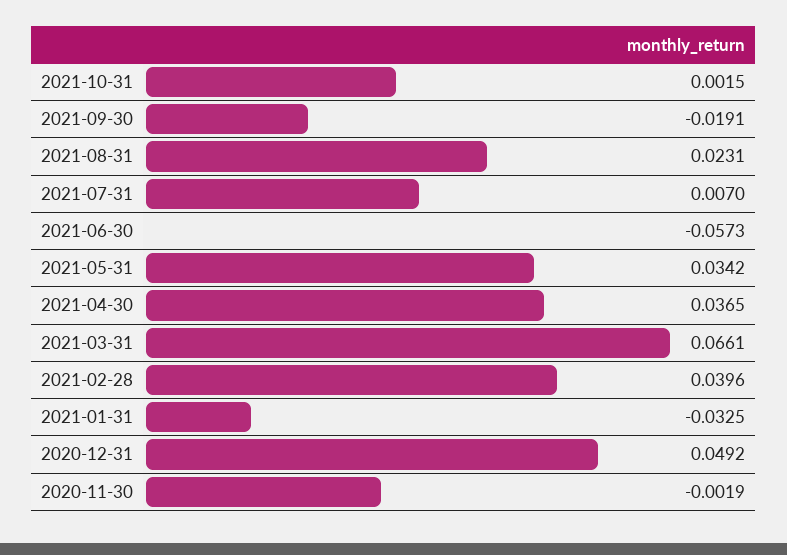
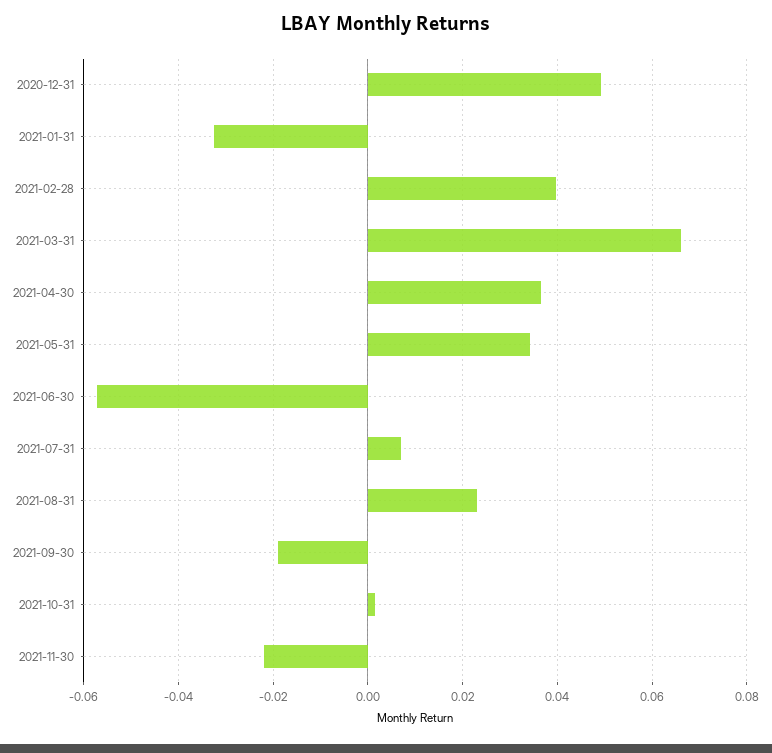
2020-11-30: -0.0019 -> none
2021-11-30: none -> -0.022

